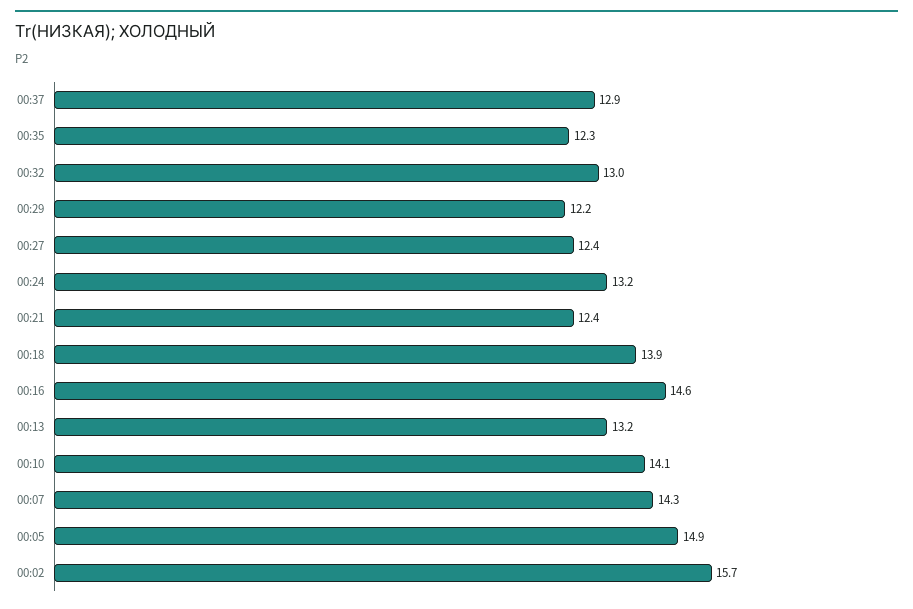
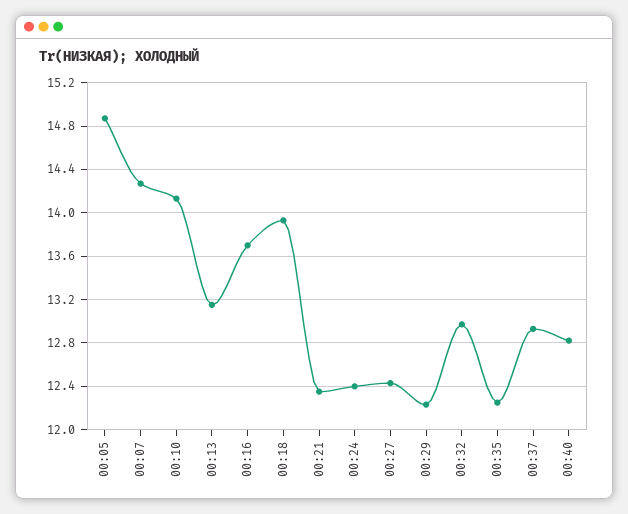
00:24: 13.2 -> 12.4
00:16: 14.6 -> 13.7
00:02: 15.7 -> none
00:40: none -> 12.8

